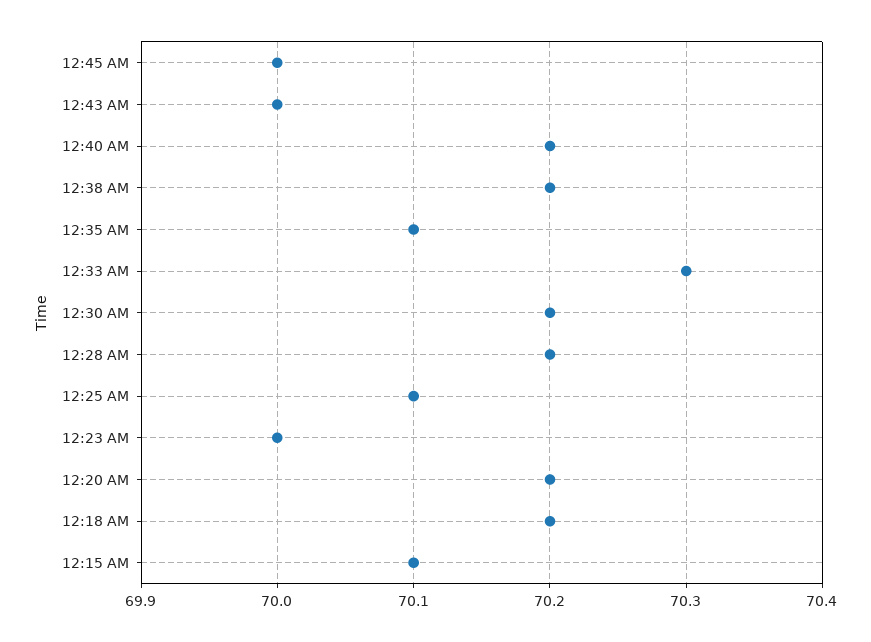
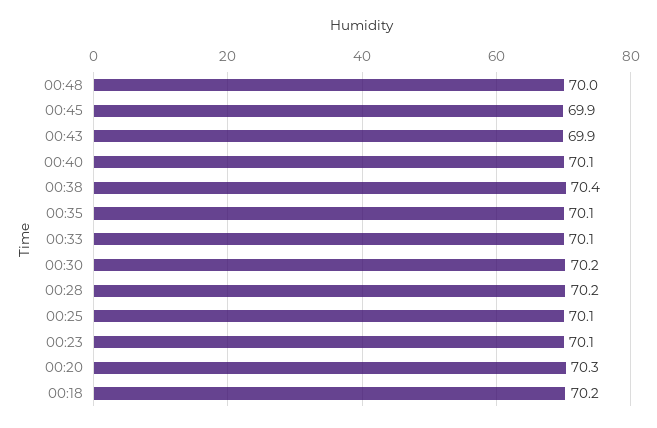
12:45 AM: 70 -> 69.9
12:43 AM: 70 -> 69.9
12:40 AM: 70.2 -> 70.1
12:38 AM: 70.2 -> 70.4
12:33 AM: 70.3 -> 70.1
12:23 AM: 70 -> 70.1
12:20 AM: 70.2 -> 70.3
12:15 AM: 70.1 -> none
00:48: none -> 70

